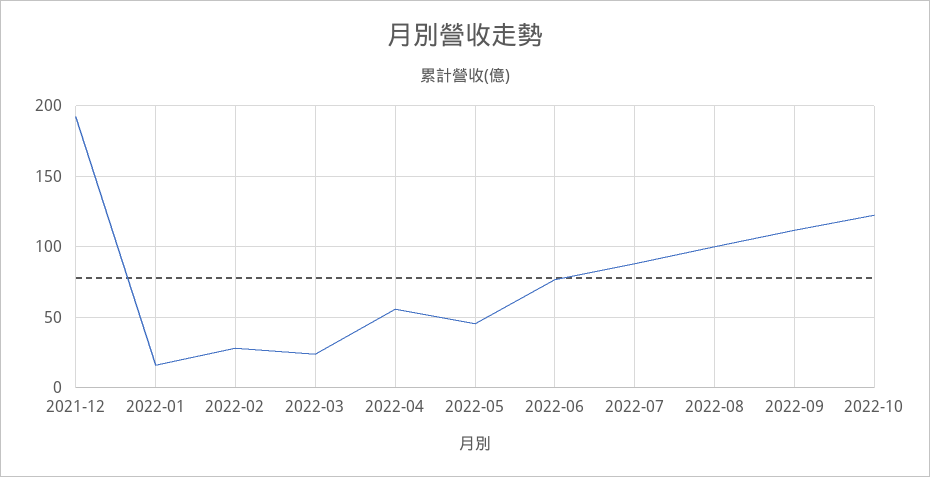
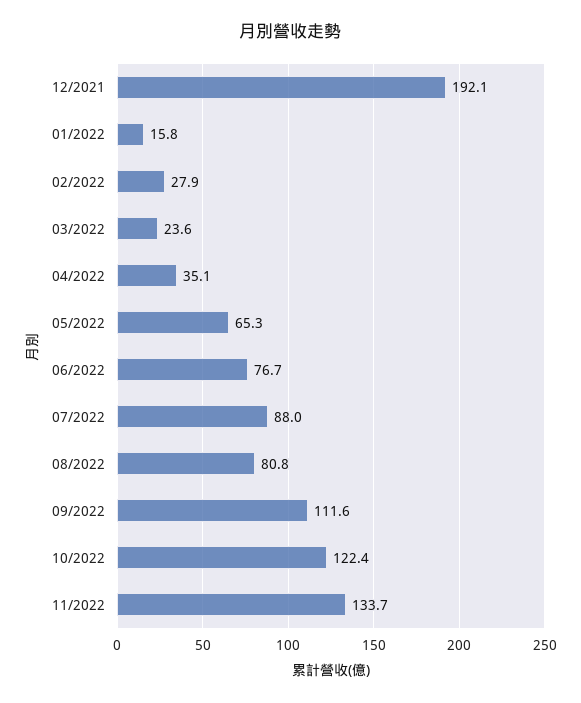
2022-04: 55 -> 35.1
2022-05: 45 -> 65.3
2022-08: 100 -> 80.8
11/2022: none -> 133.7

